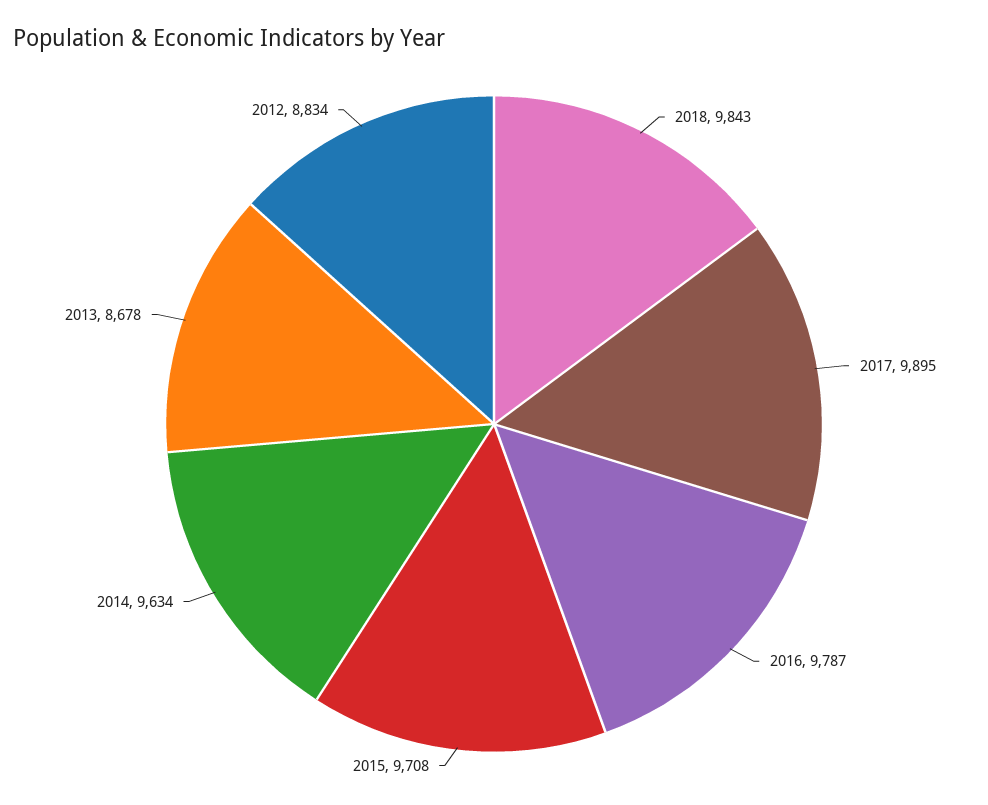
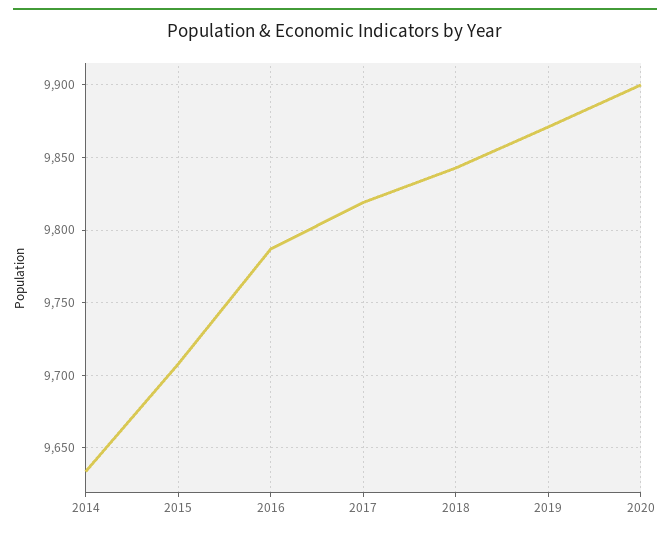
2017: 9895 -> 9820
2013: 8678 -> none
2012: 8834 -> none
2019: none -> 9870
2020: none -> 9900

